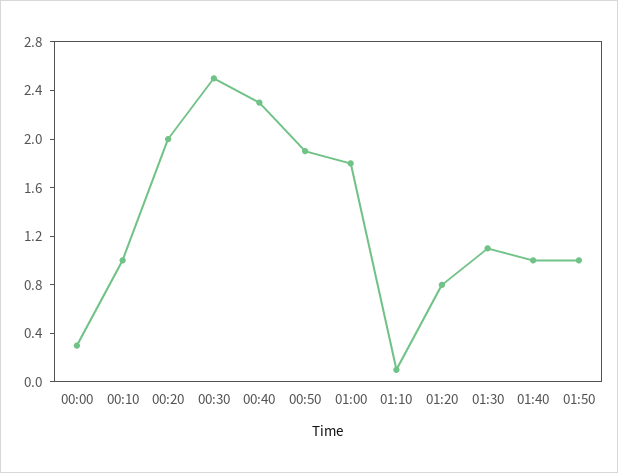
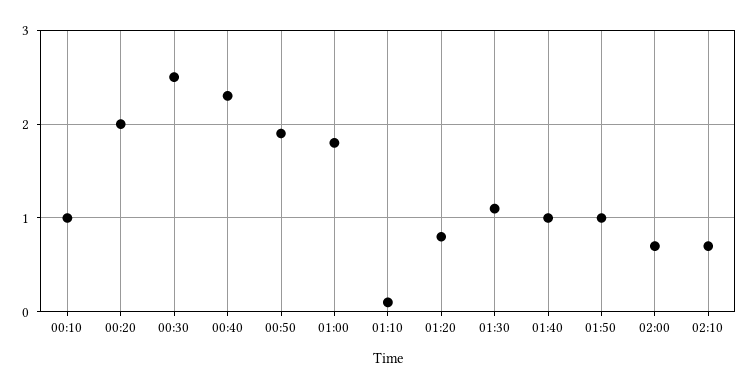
00:00: 0.3 -> none
02:00: none -> 0.7
02:10: none -> 0.7

